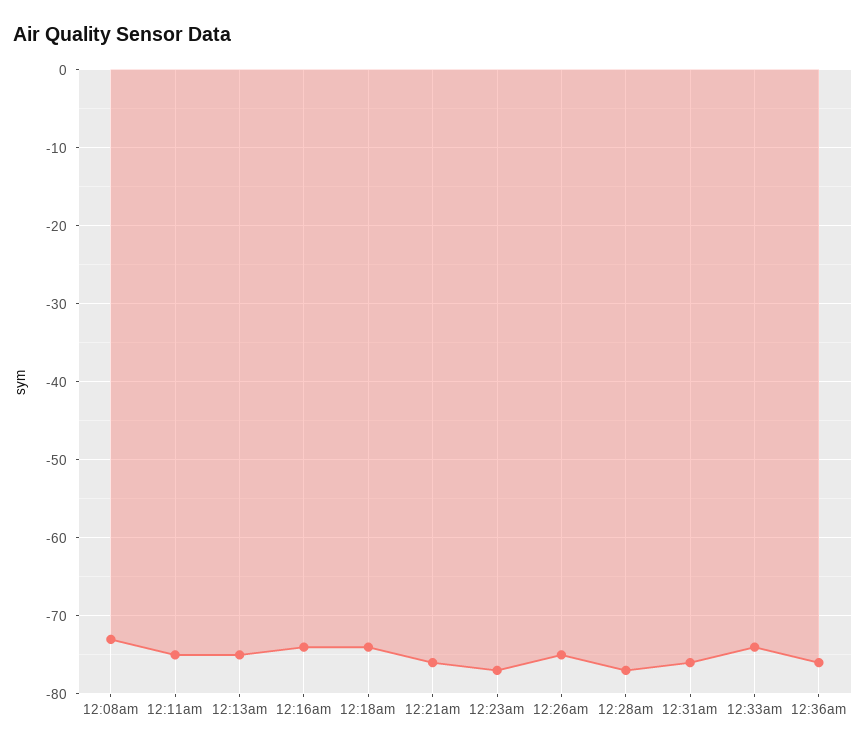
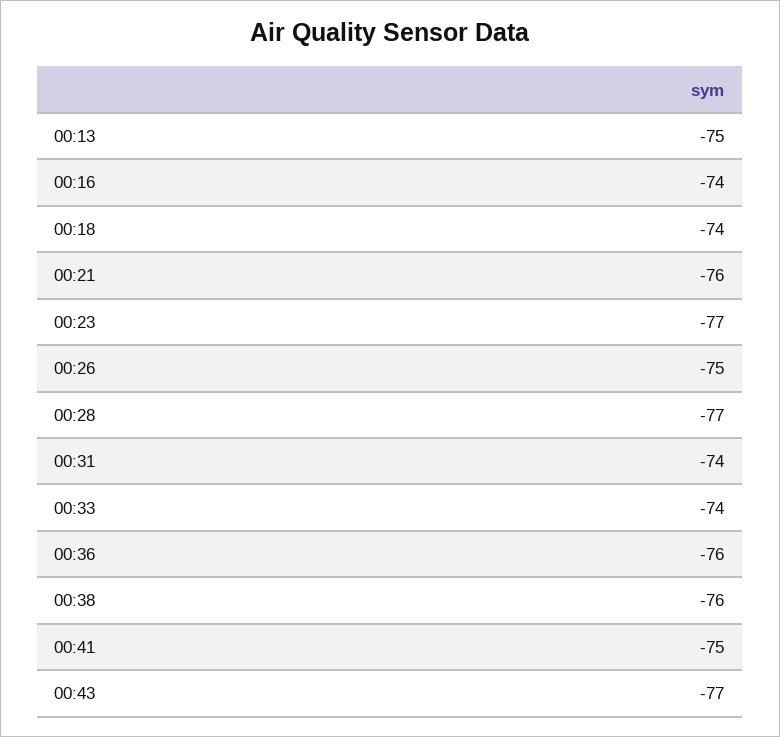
12:08am: -73 -> none
12:11am: -75 -> none
12:31am: -76 -> -74
00:38: none -> -76
00:41: none -> -75
00:43: none -> -77

